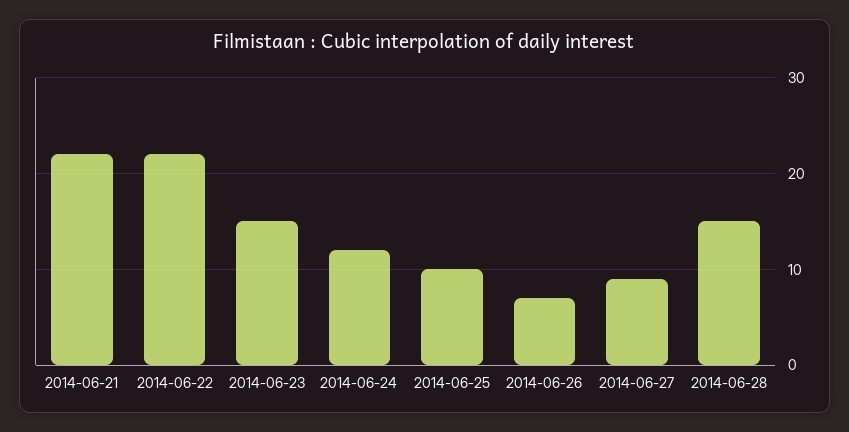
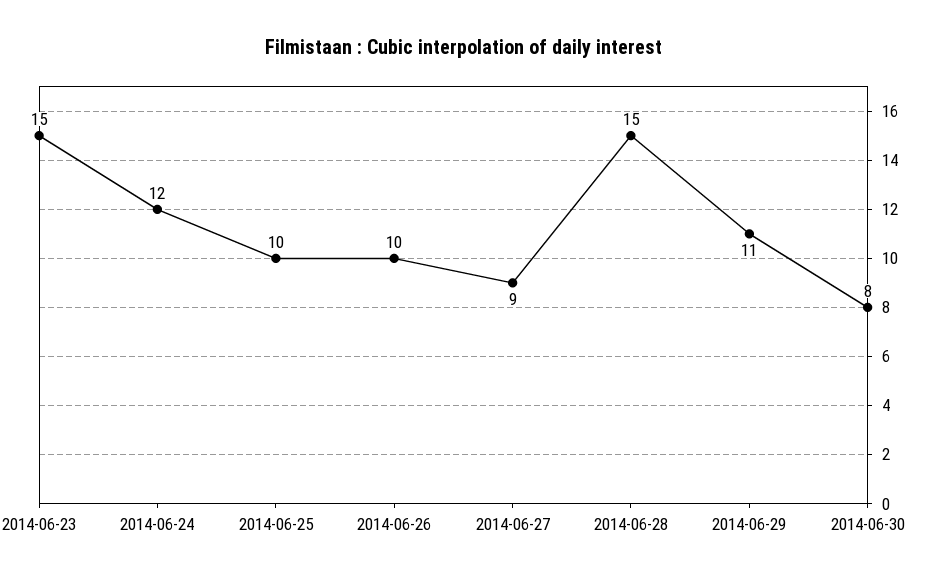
2014-06-21: 22 -> none
2014-06-22: 22 -> none
2014-06-26: 7 -> 10
2014-06-29: none -> 11
2014-06-30: none -> 8

